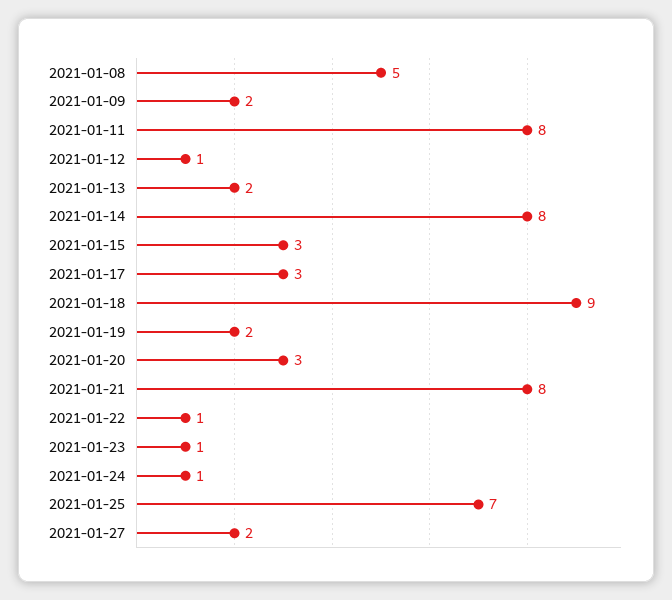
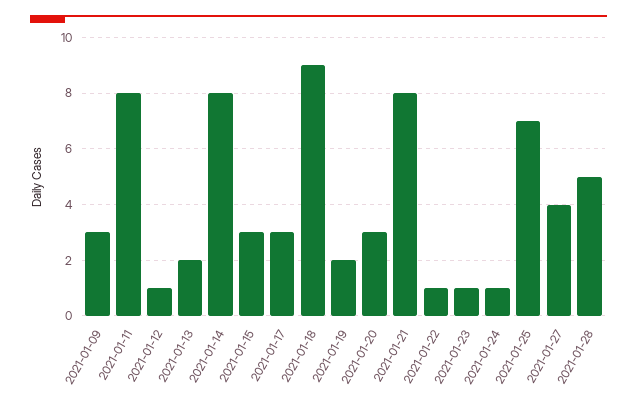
2021-01-08: 5 -> none
2021-01-09: 2 -> 3
2021-01-27: 2 -> 4
2021-01-28: none -> 5

